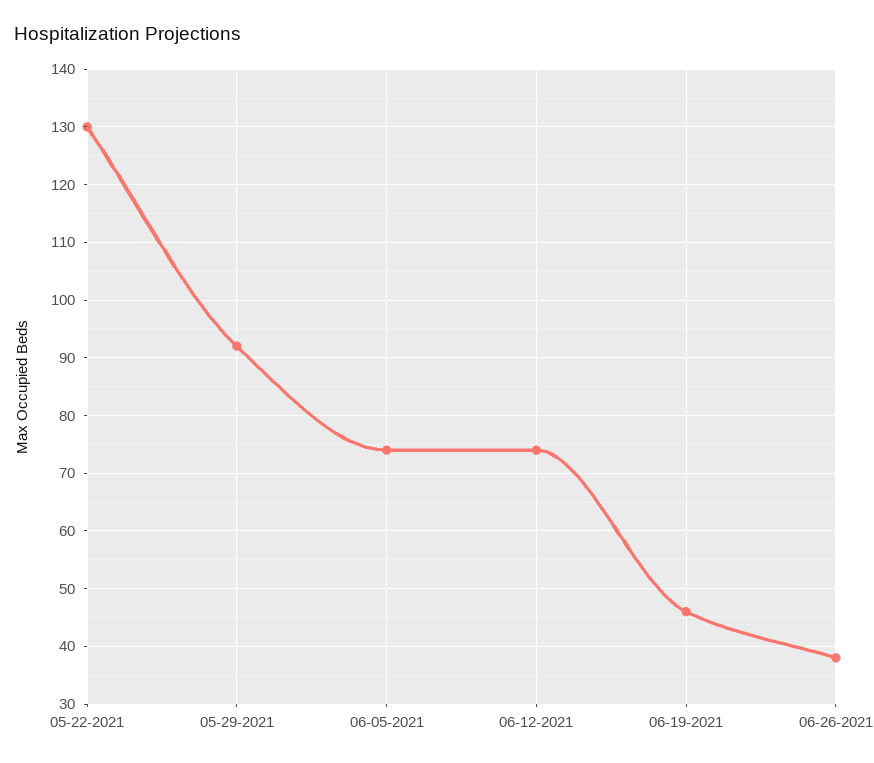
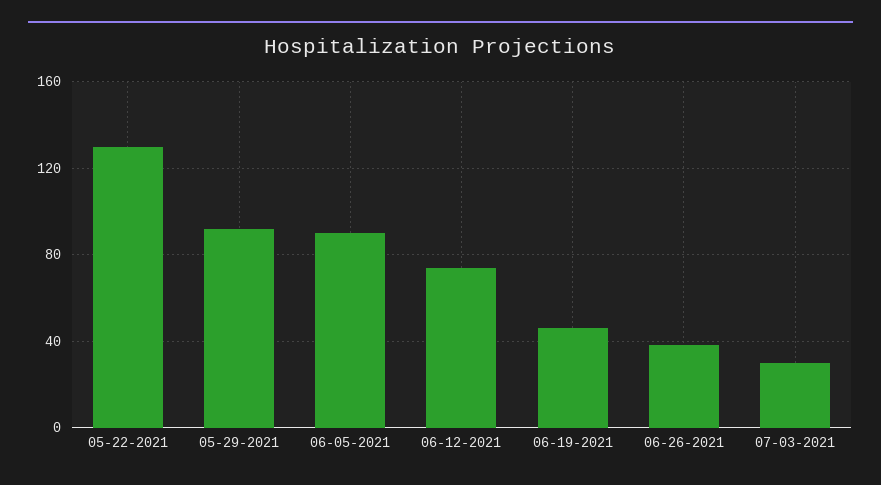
06-05-2021: 75 -> 90
07-03-2021: none -> 30

